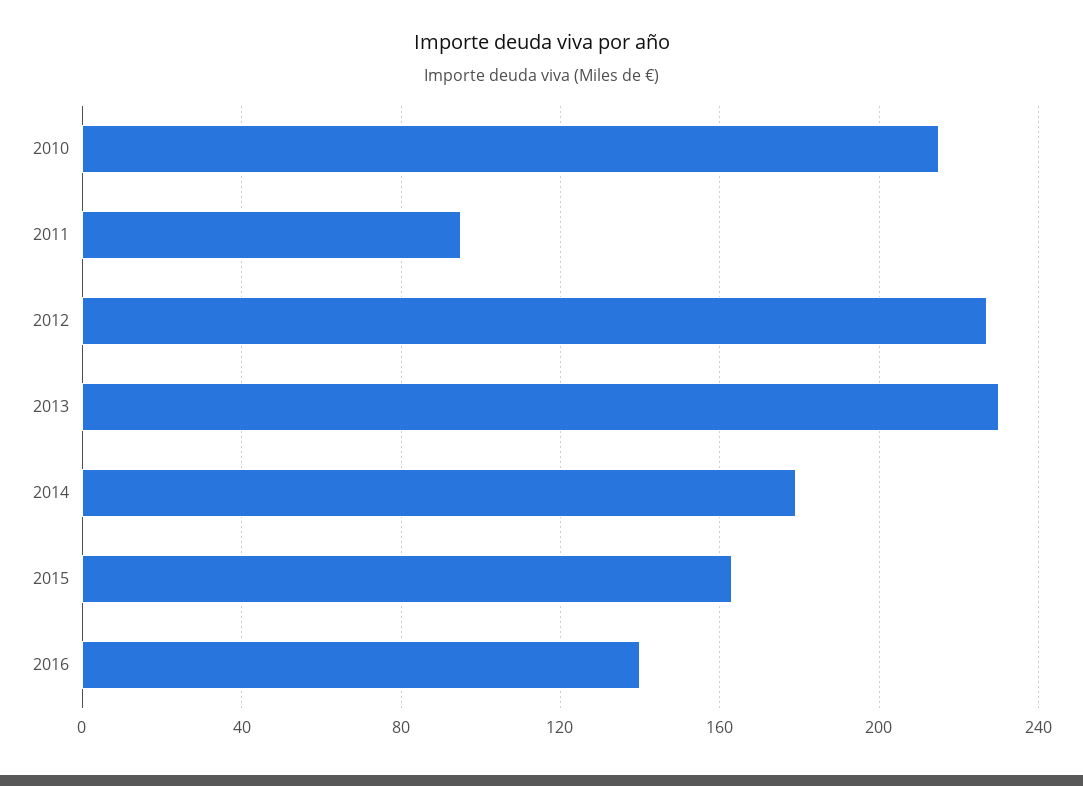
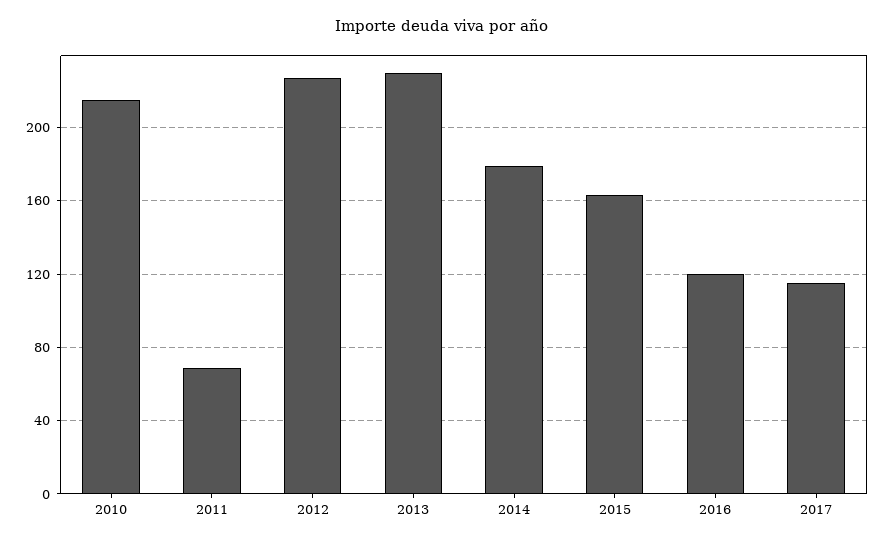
2011: 95 -> 70
2016: 140 -> 120
2017: none -> 115

